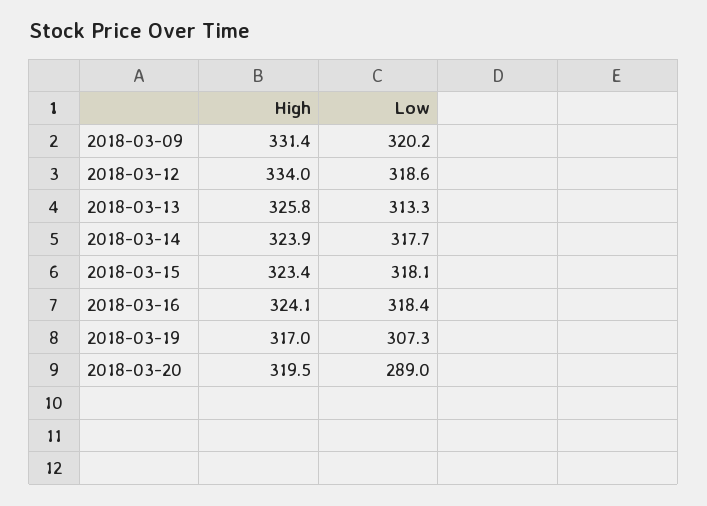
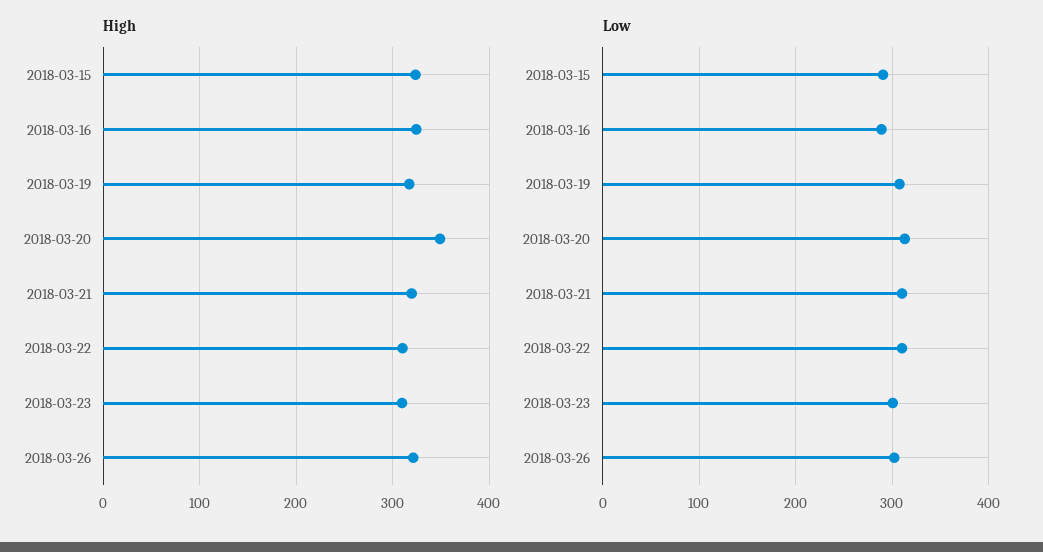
High, 2018-03-09: 331.4 -> none
Low, 2018-03-09: 320.2 -> none
High, 2018-03-12: 334 -> none
Low, 2018-03-12: 318.6 -> none
High, 2018-03-13: 325.8 -> none
Low, 2018-03-13: 313.3 -> none
High, 2018-03-14: 323.9 -> none
Low, 2018-03-14: 317.7 -> none
Low, 2018-03-15: 318.1 -> 290
Low, 2018-03-16: 318.4 -> 290
High, 2018-03-20: 319.5 -> 350
Low, 2018-03-20: 289 -> 310
High, 2018-03-21: none -> 320
High, 2018-03-22: none -> 310
High, 2018-03-23: none -> 310
High, 2018-03-26: none -> 320
Low, 2018-03-21: none -> 310
Low, 2018-03-22: none -> 310
Low, 2018-03-23: none -> 300
Low, 2018-03-26: none -> 300

